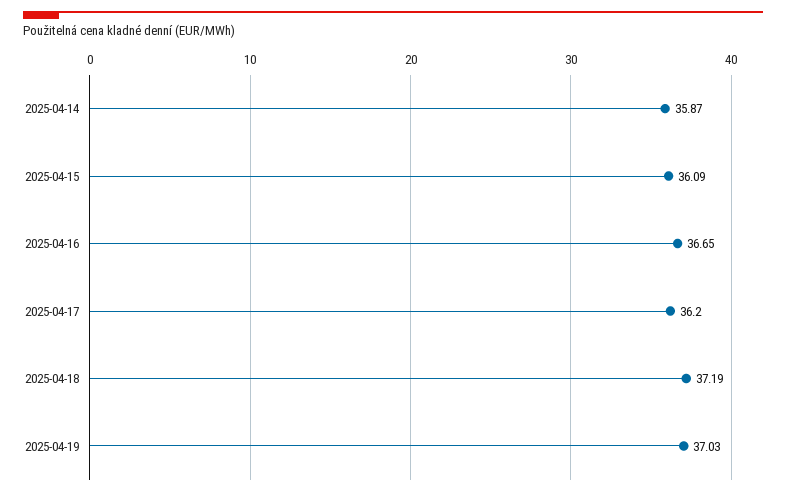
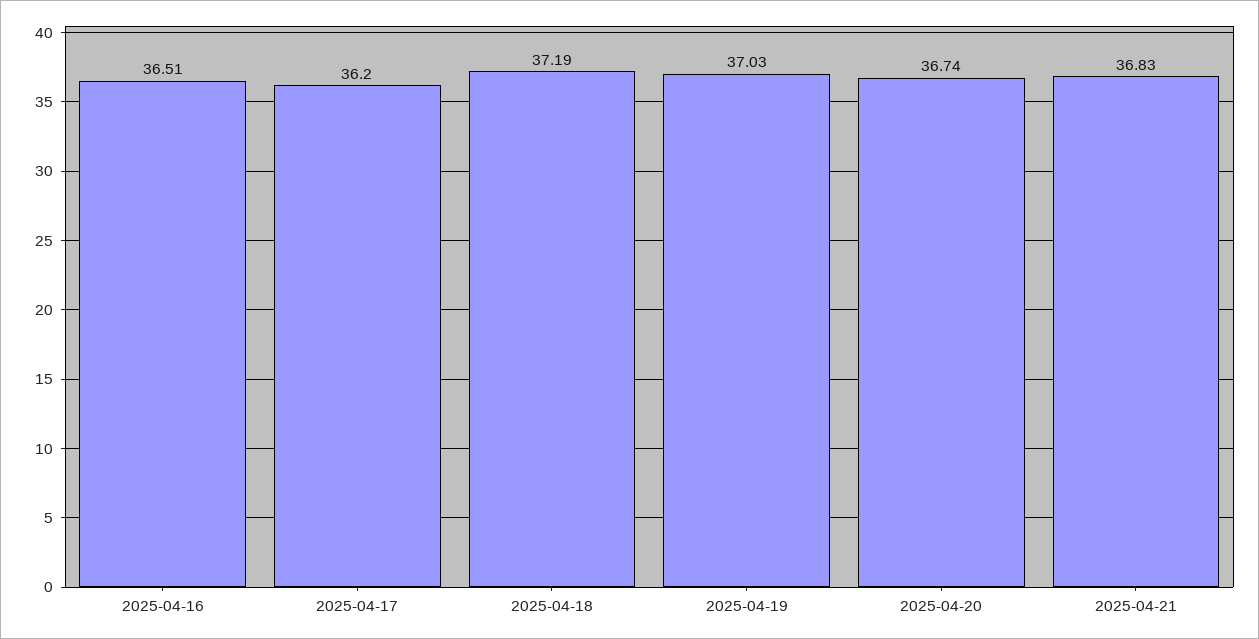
2025-04-14: 35.87 -> none
2025-04-15: 36.09 -> none
2025-04-16: 36.65 -> 36.51
2025-04-20: none -> 36.74
2025-04-21: none -> 36.83

